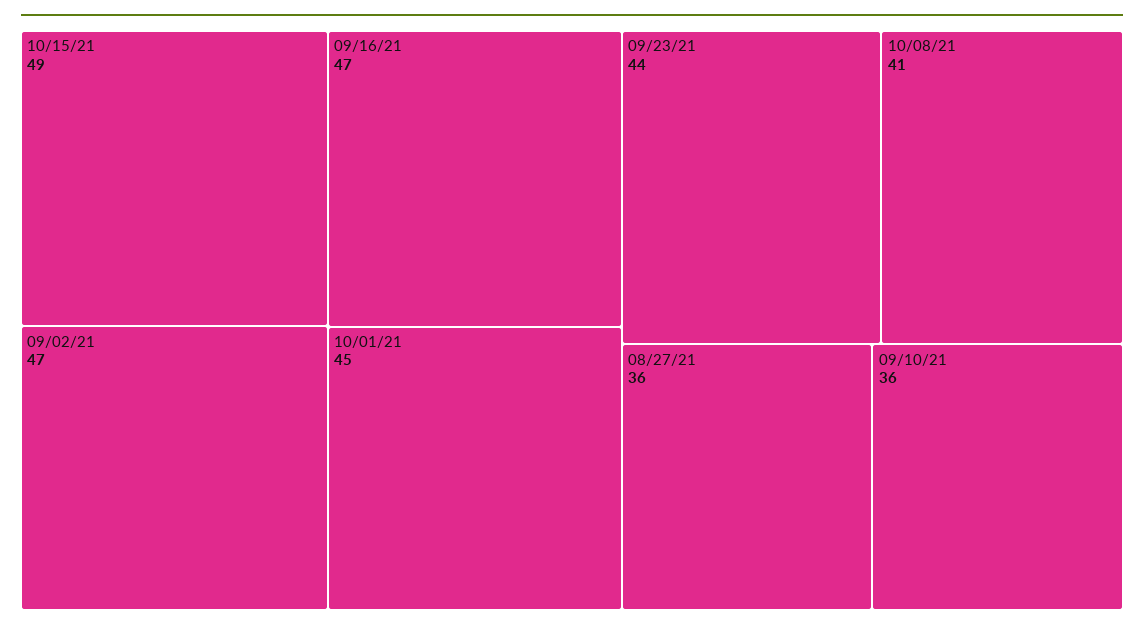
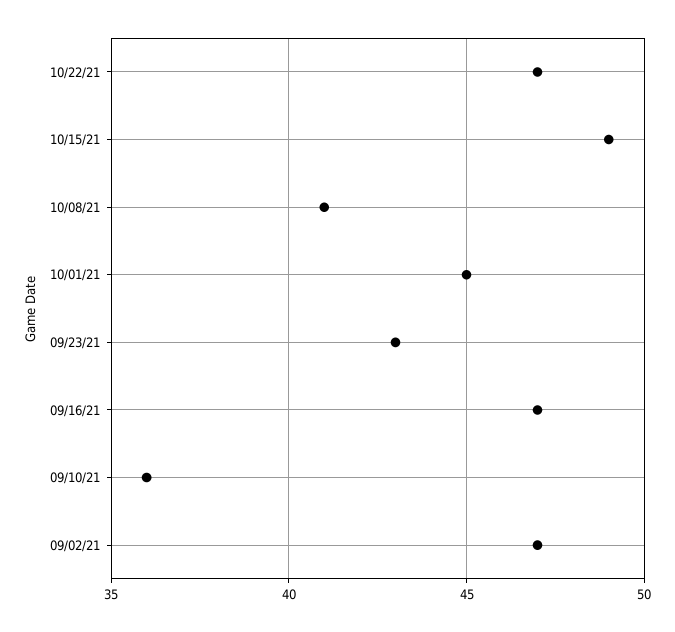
09/23/21: 44 -> 43
08/27/21: 36 -> none
10/22/21: none -> 47

